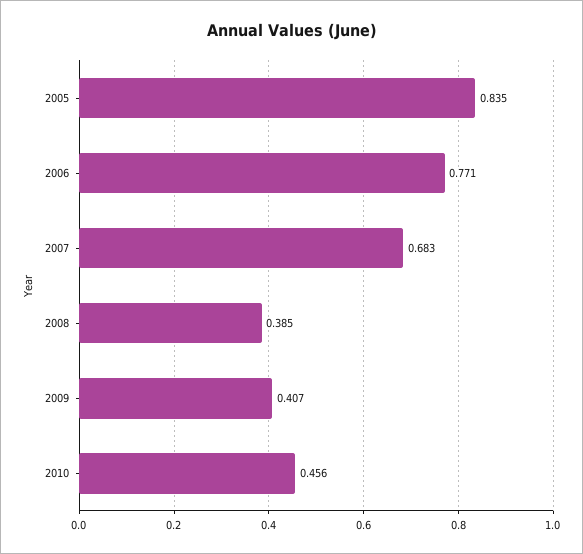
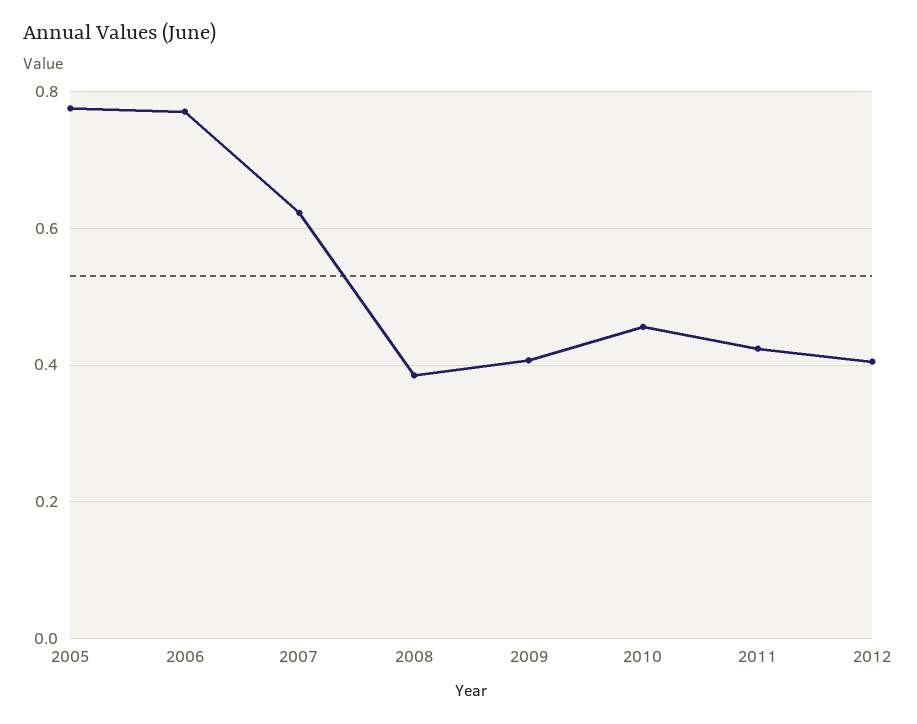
2005: 0.835 -> 0.78
2007: 0.683 -> 0.62
2011: none -> 0.42
2012: none -> 0.4

